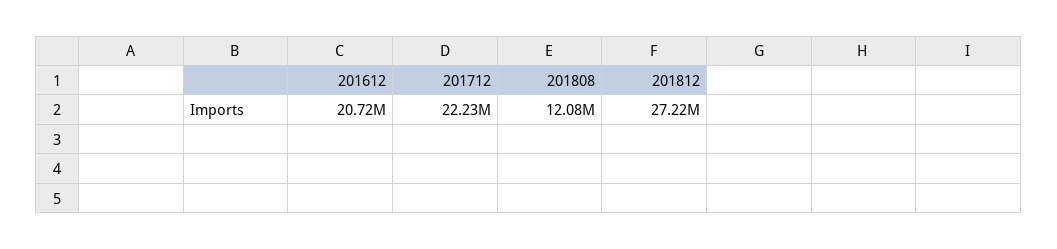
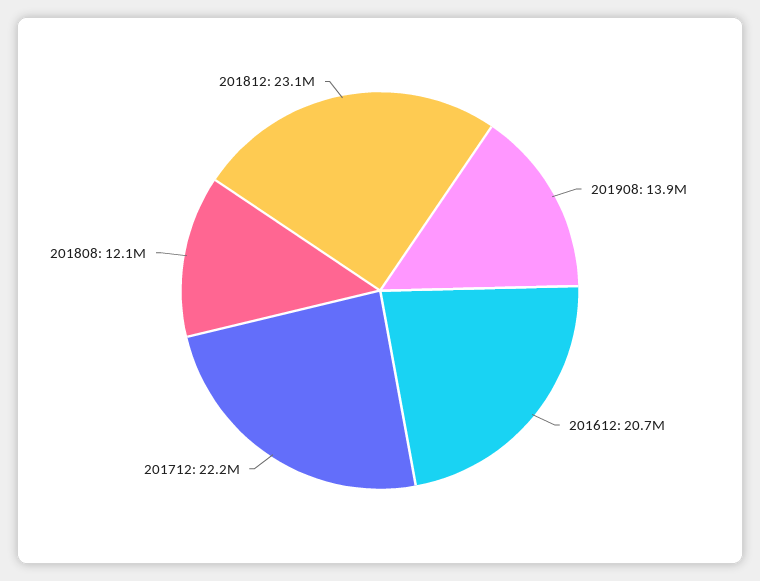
201812: 27220000 -> 23100000
201908: none -> 13900000

